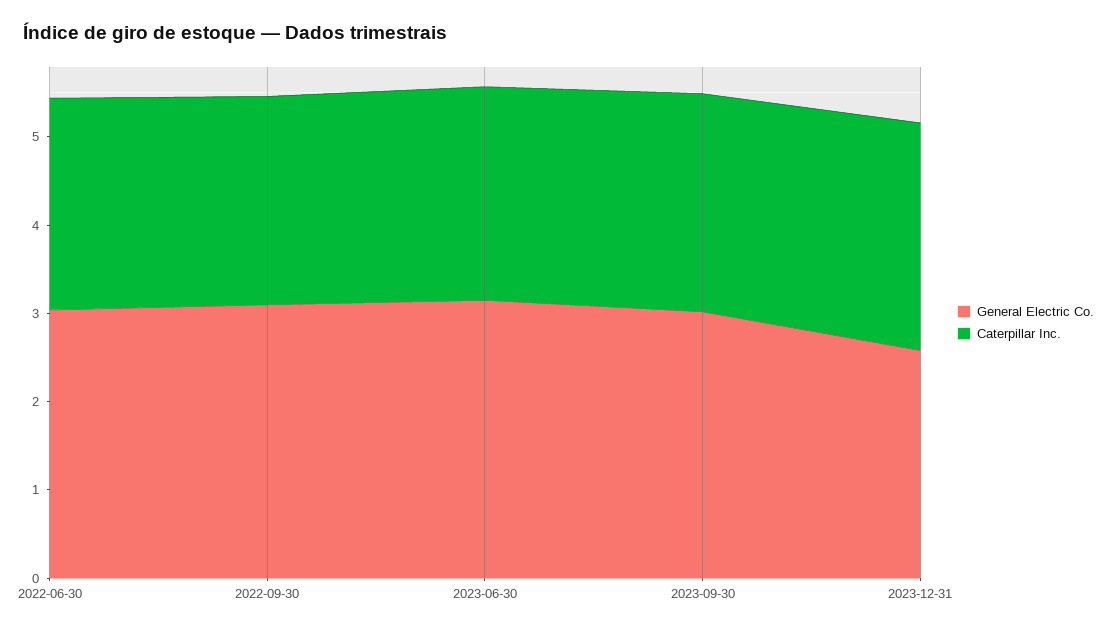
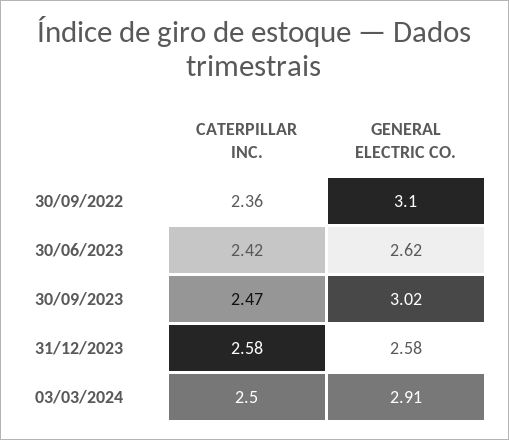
General Electric Co., 2022-06-30: 3 -> none
Caterpillar Inc., 2022-06-30: 2.4 -> none
General Electric Co., 2023-06-30: 3.2 -> 2.62
Caterpillar Inc., 03/03/2024: none -> 2.5
General Electric Co., 03/03/2024: none -> 2.91

